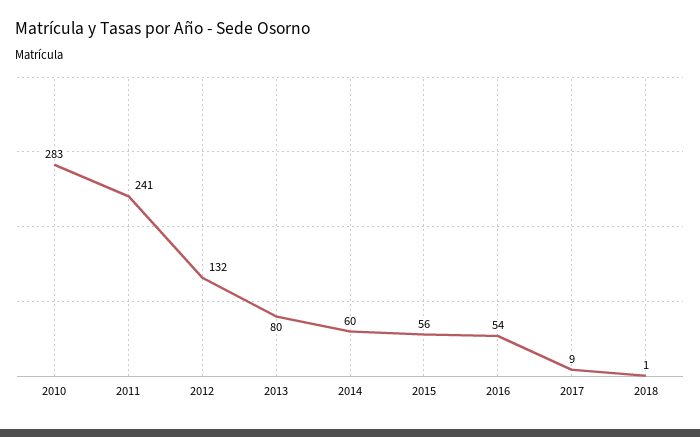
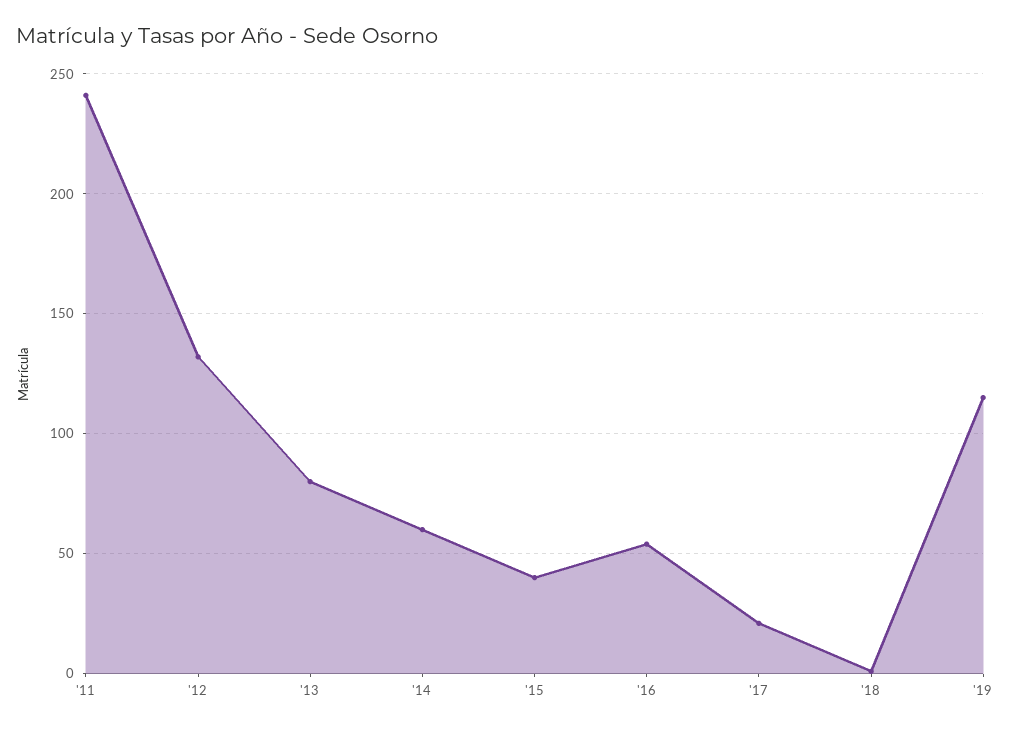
2010: 283 -> none
2015: 56 -> 40
2017: 9 -> 20
'19: none -> 115

